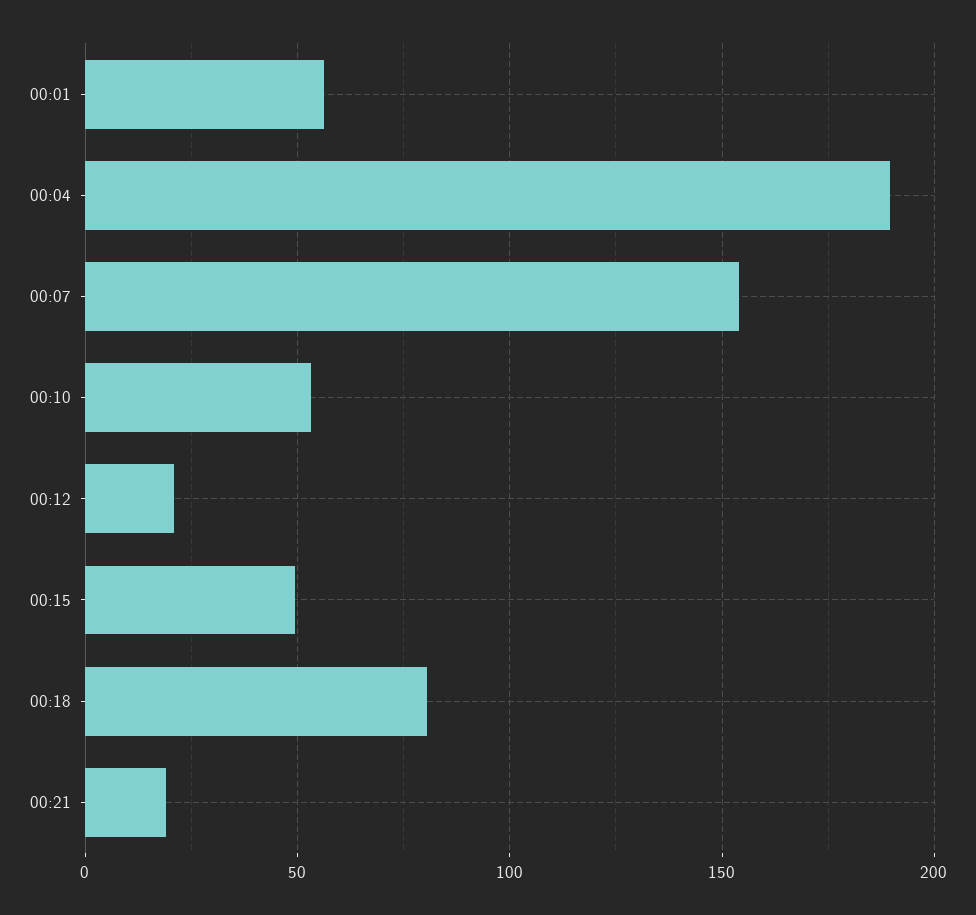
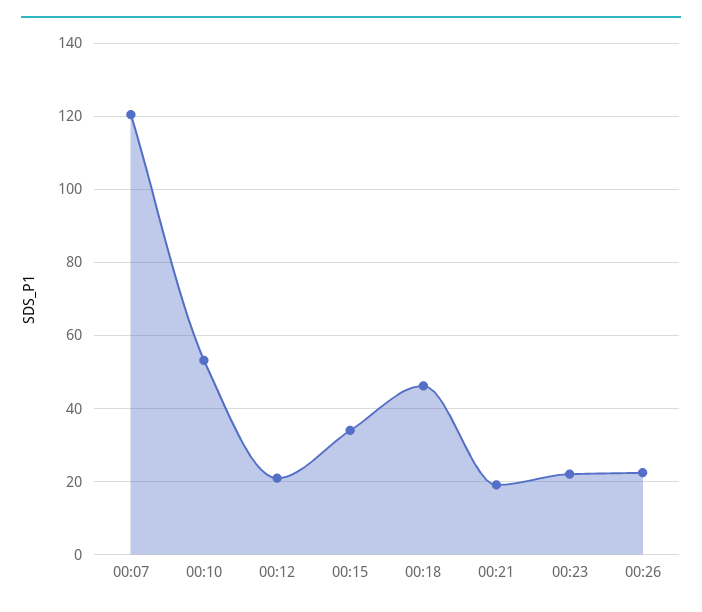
00:01: 55 -> none
00:04: 190 -> none
00:07: 155 -> 120
00:15: 50 -> 34
00:18: 80 -> 46
00:23: none -> 22
00:26: none -> 22

